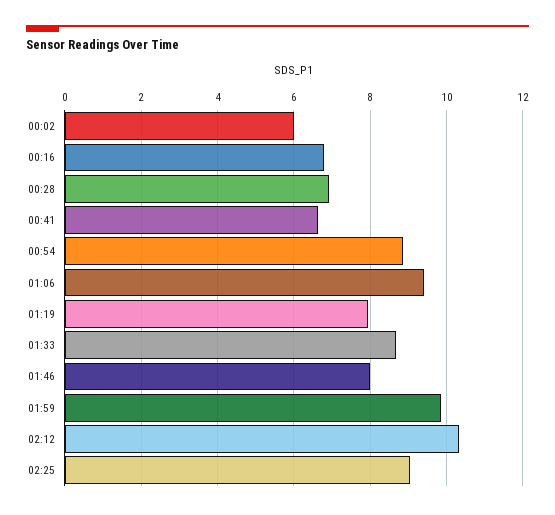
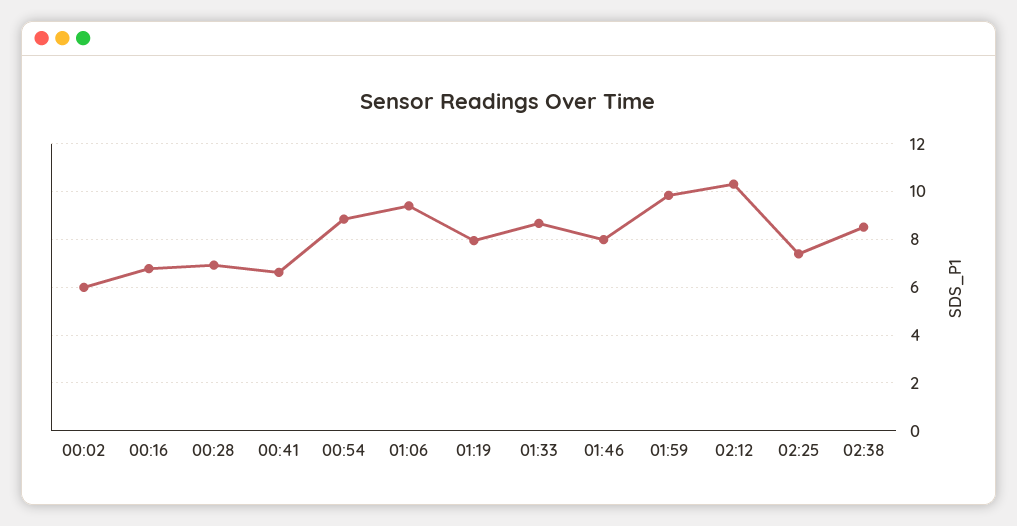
02:25: 9 -> 7.5
02:38: none -> 8.5

